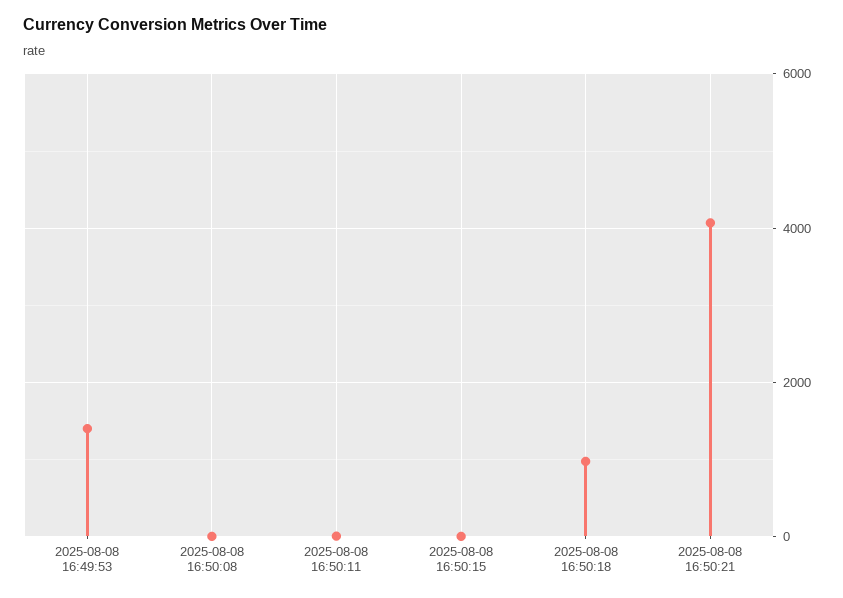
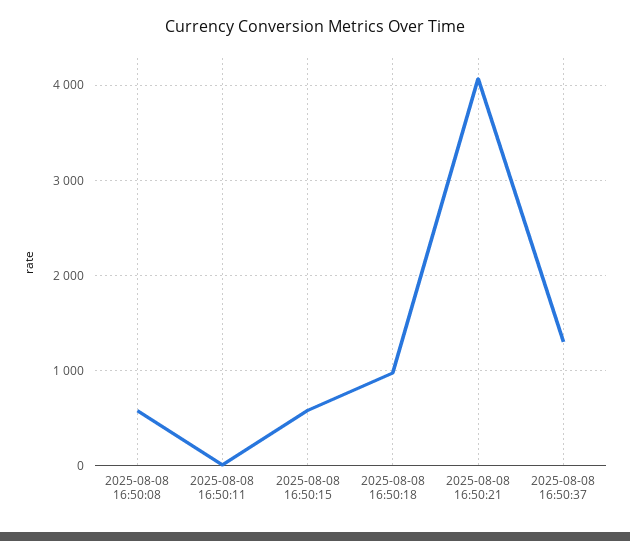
2025-08-08 16:49:53: 1400 -> none
2025-08-08 16:50:08: 0 -> 600
2025-08-08 16:50:15: 0 -> 600
2025-08-08 16:50:37: none -> 1300

